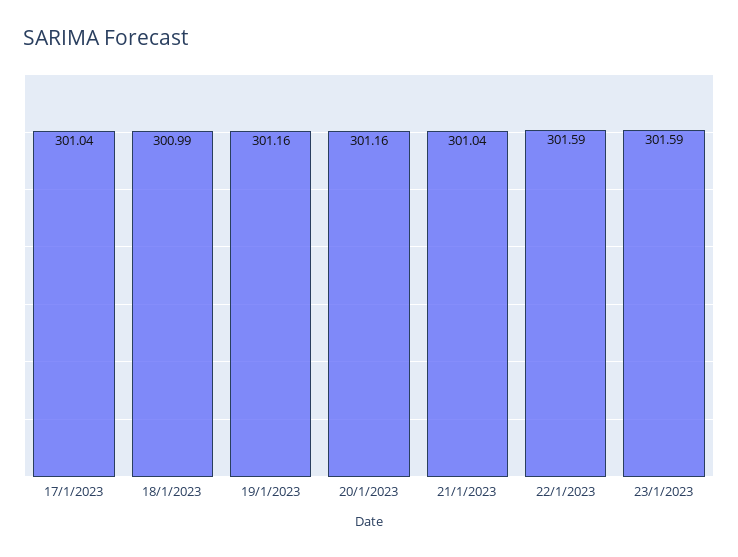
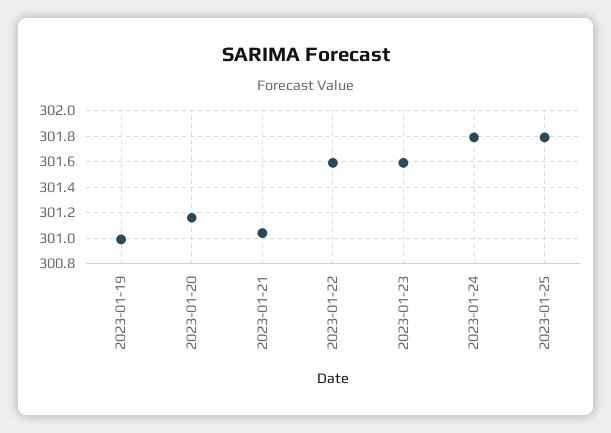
17/1/2023: 301.04 -> none
18/1/2023: 300.99 -> none
19/1/2023: 301.16 -> 301
2023-01-24: none -> 301.8
2023-01-25: none -> 301.8

